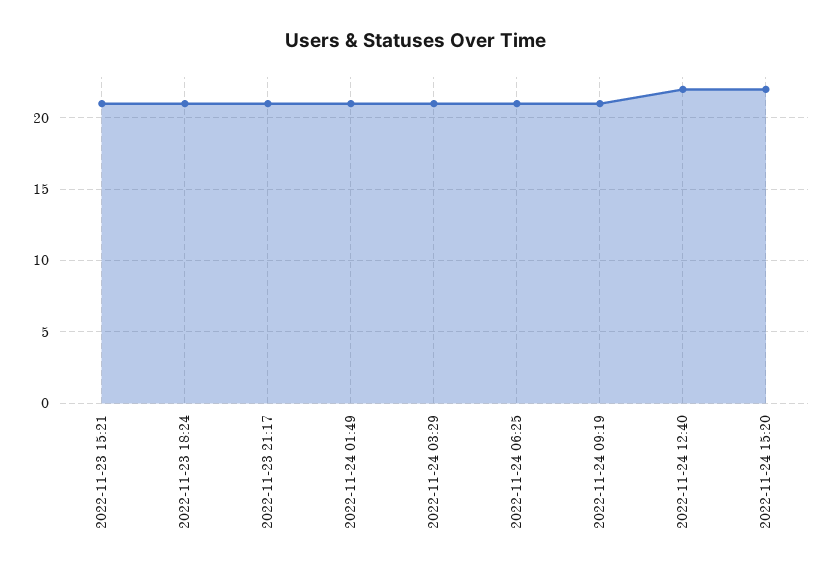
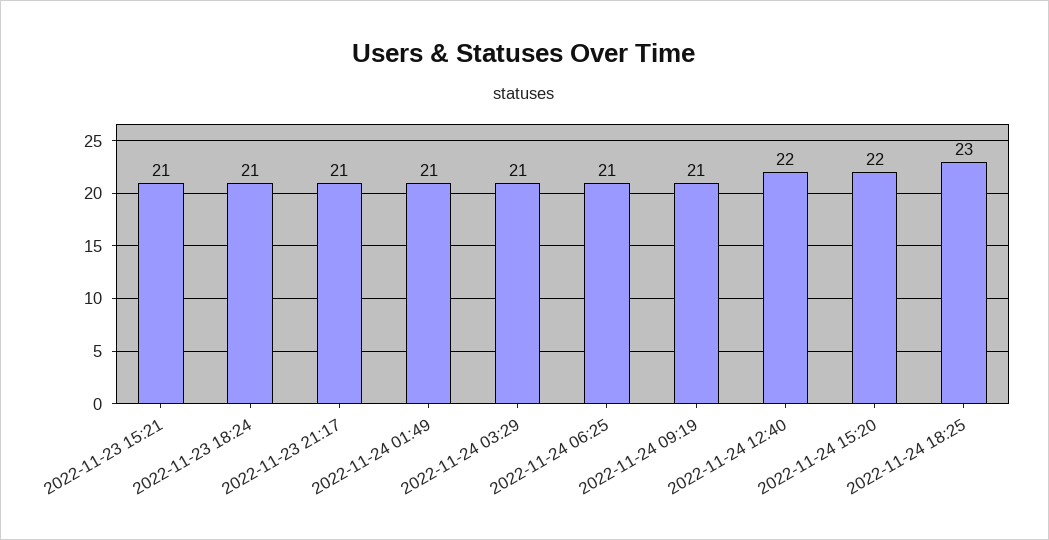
2022-11-24 18:25: none -> 23

